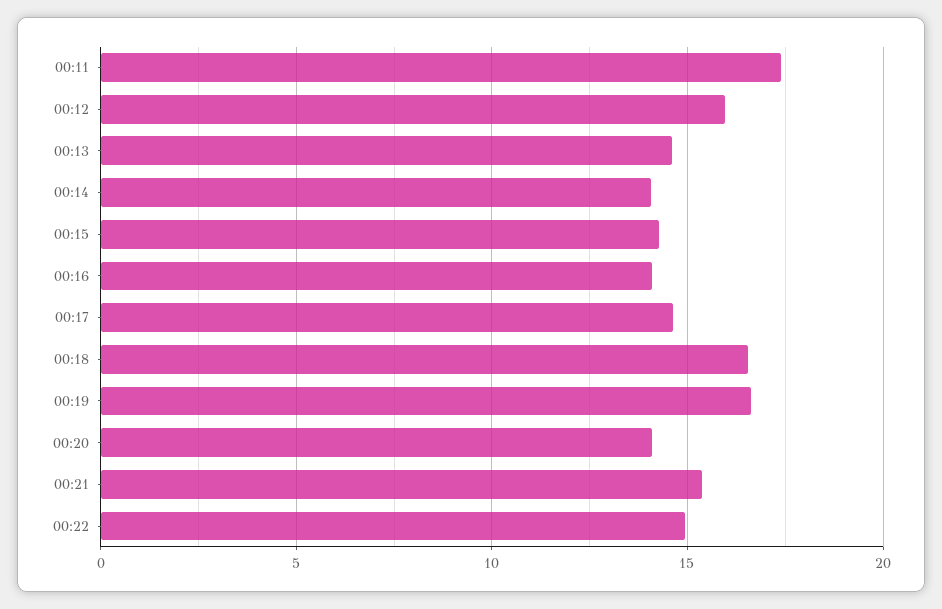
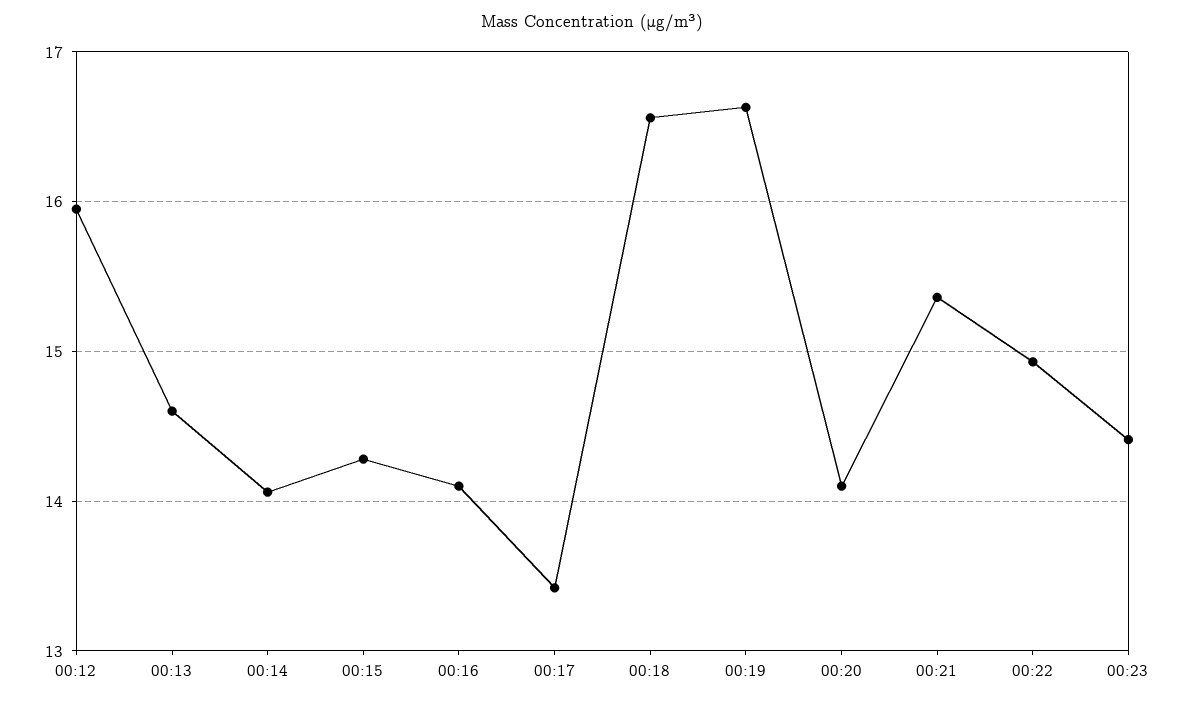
00:11: 17.5 -> none
00:17: 14.5 -> 13.4
00:23: none -> 14.4

